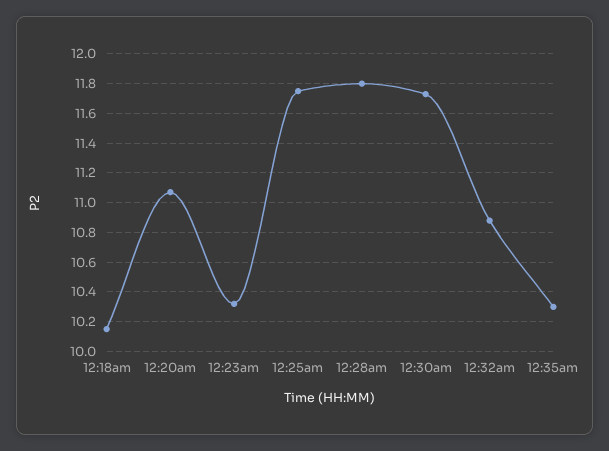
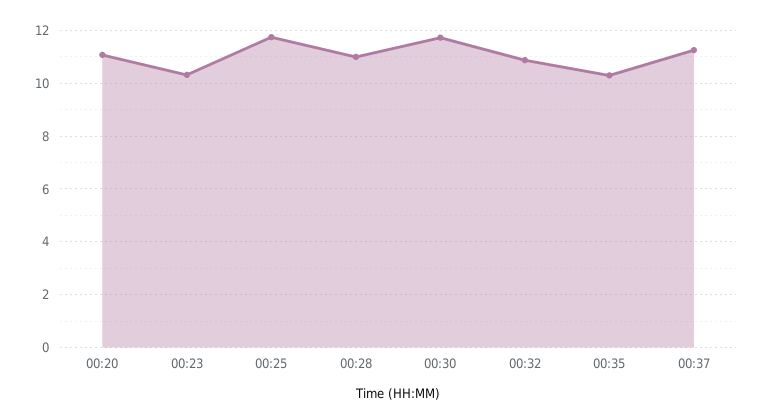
12:18am: 10.15 -> none
12:28am: 11.8 -> 11
00:37: none -> 11.25

